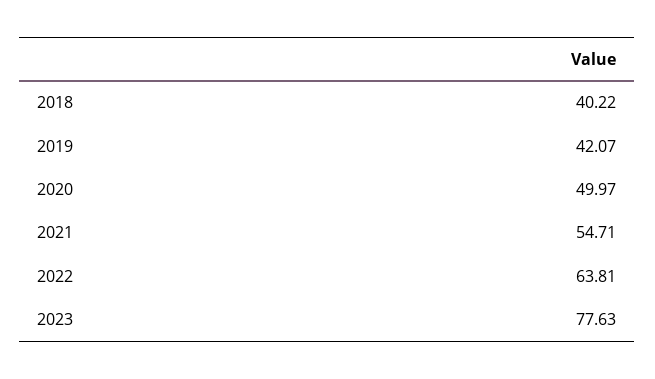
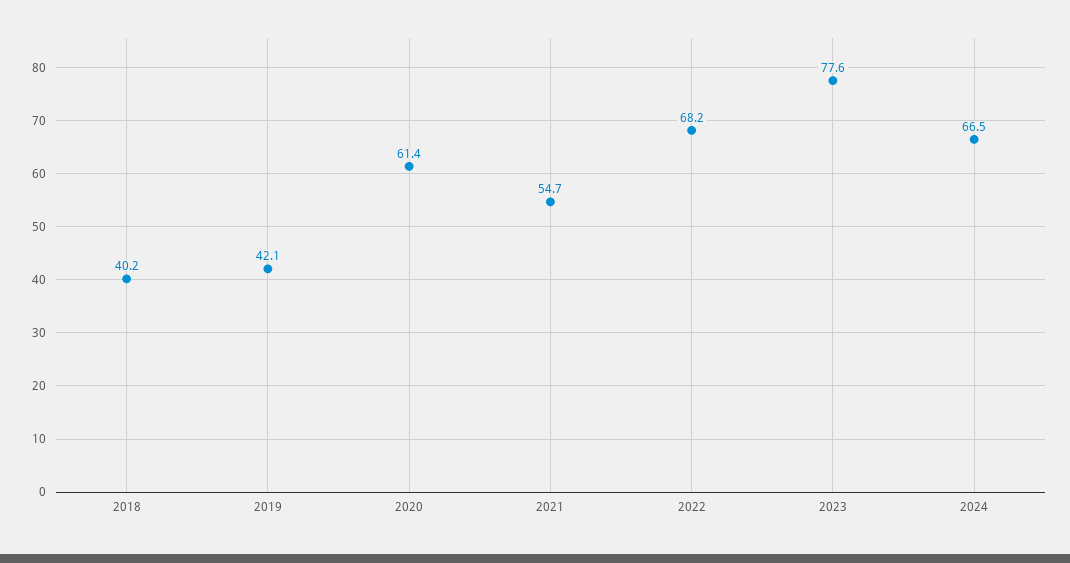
2020: 49.97 -> 61.4
2022: 63.81 -> 68.2
2024: none -> 66.5

